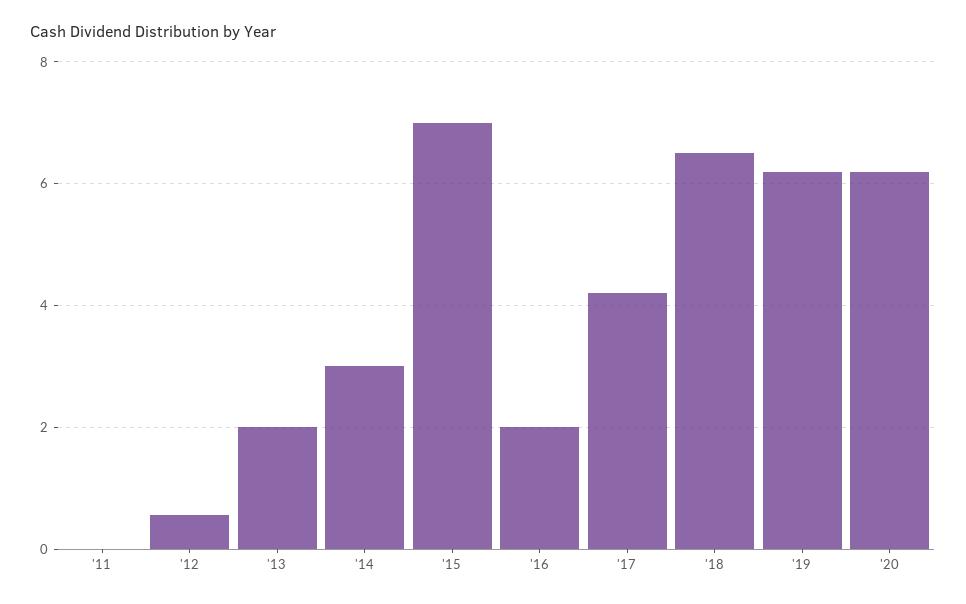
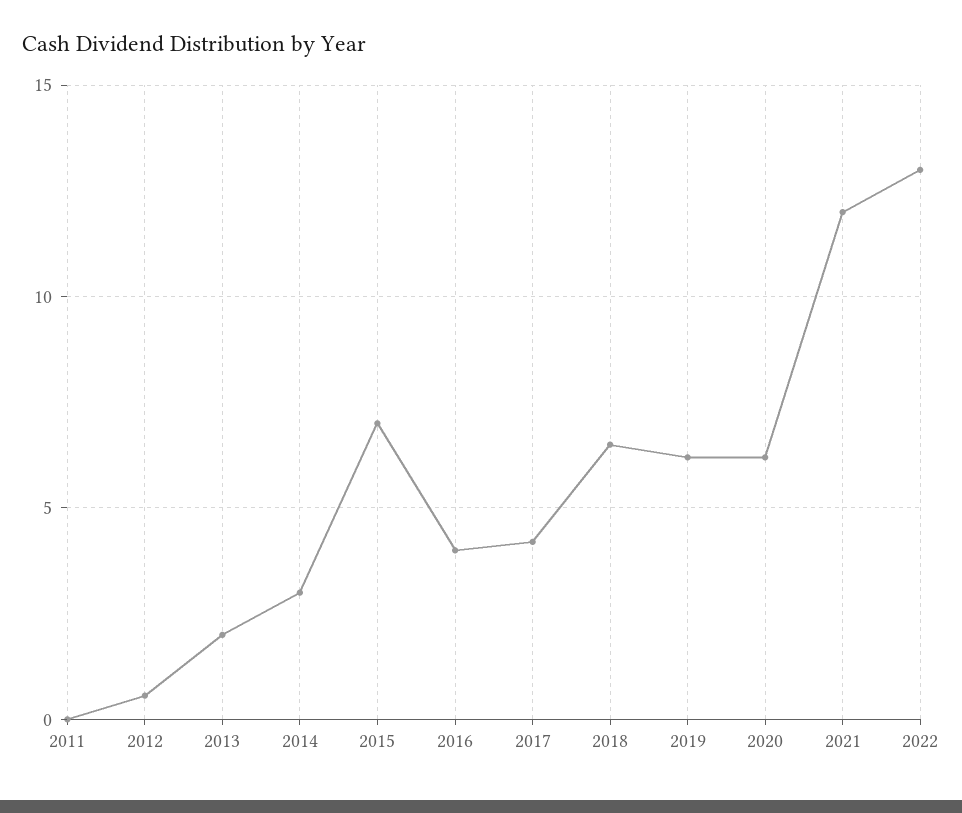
'16: 2 -> 4
2021: none -> 12
2022: none -> 13

